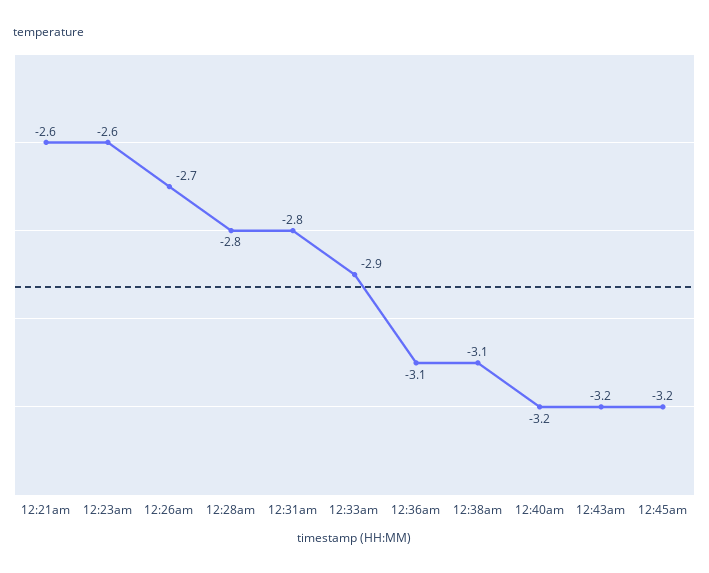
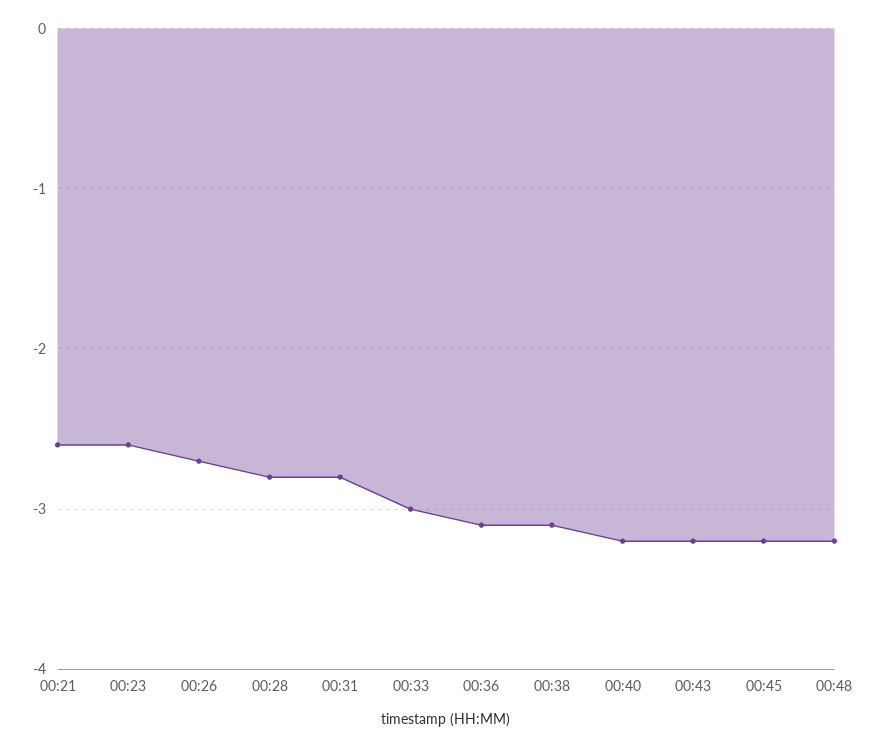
12:33am: -2.9 -> -3
00:48: none -> -3.2

